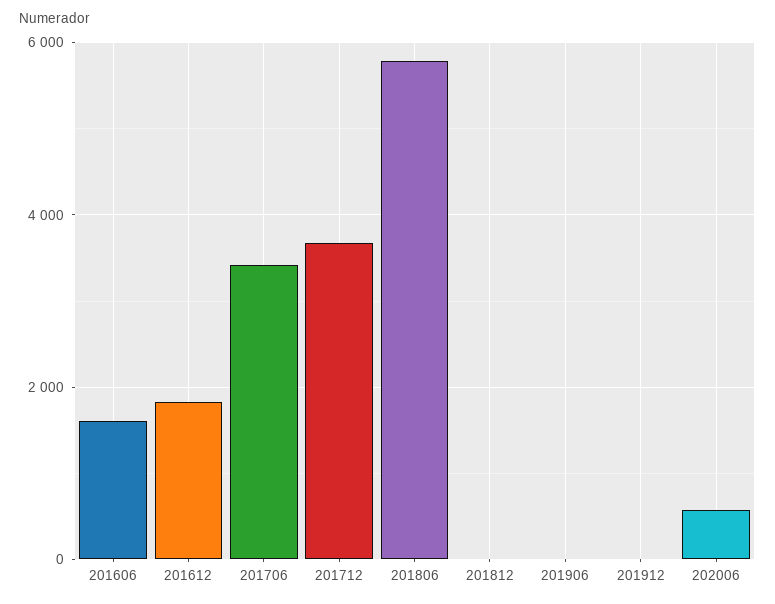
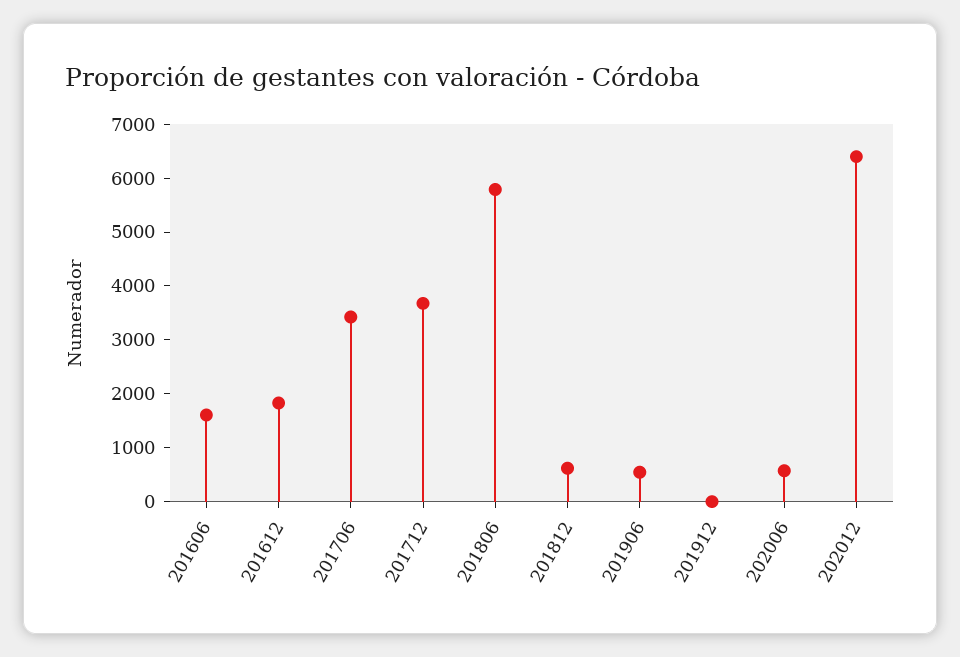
201812: 0 -> 600
201906: 0 -> 600
202012: none -> 6400

